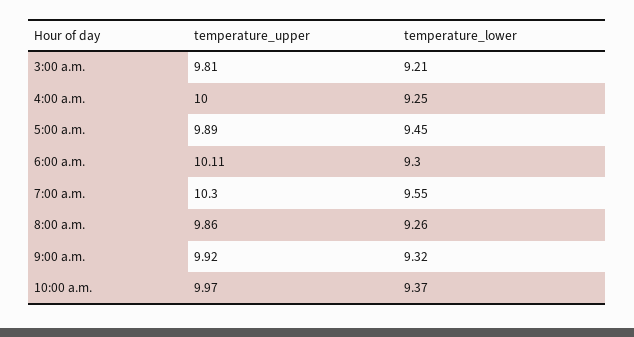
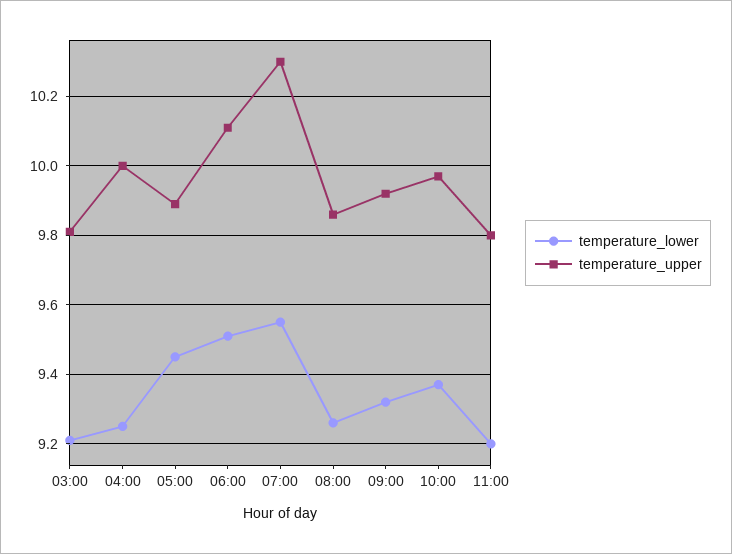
temperature_lower, 6:00 a.m.: 9.3 -> 9.5
temperature_lower, 11:00: none -> 9.2
temperature_upper, 11:00: none -> 9.8

